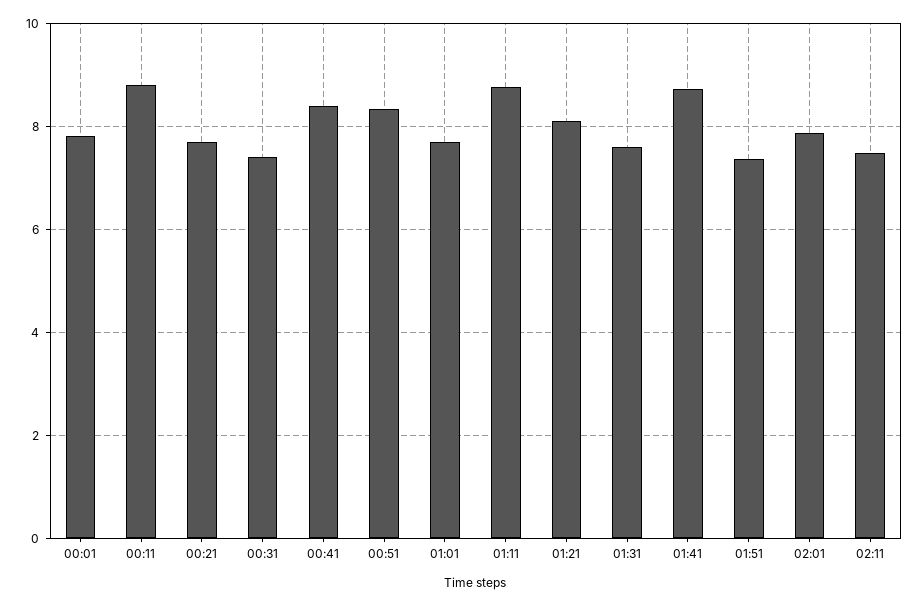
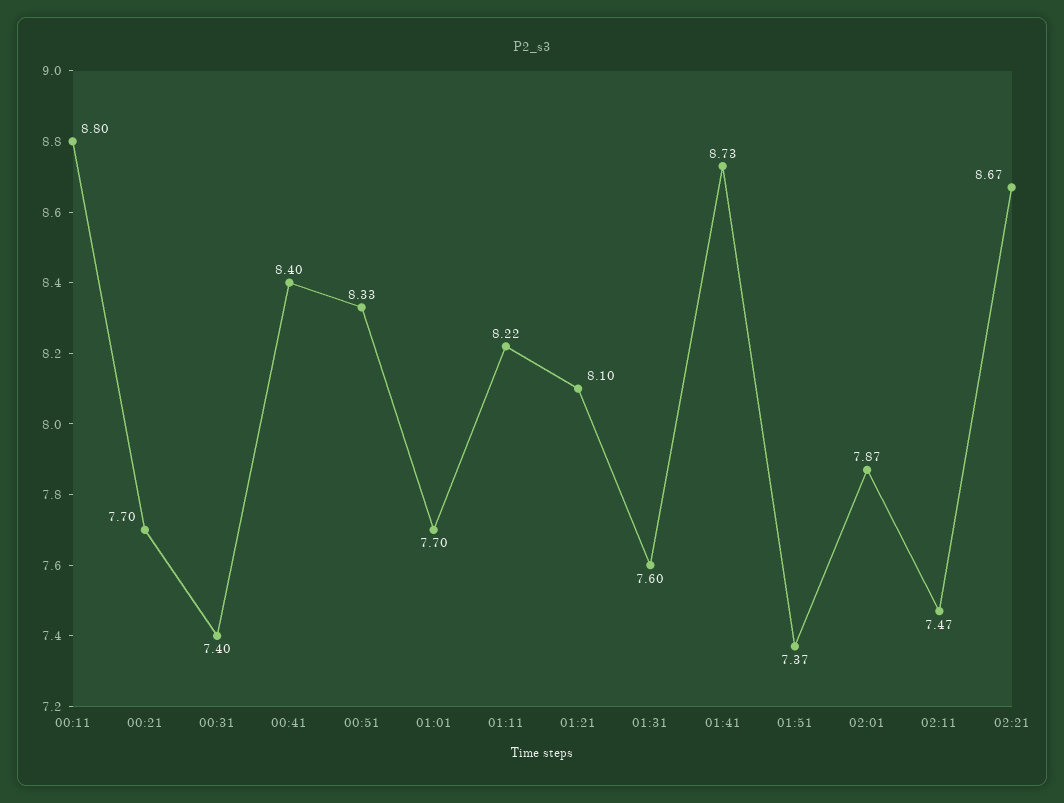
00:01: 7.8 -> none
01:11: 8.8 -> 8.22
02:21: none -> 8.67

